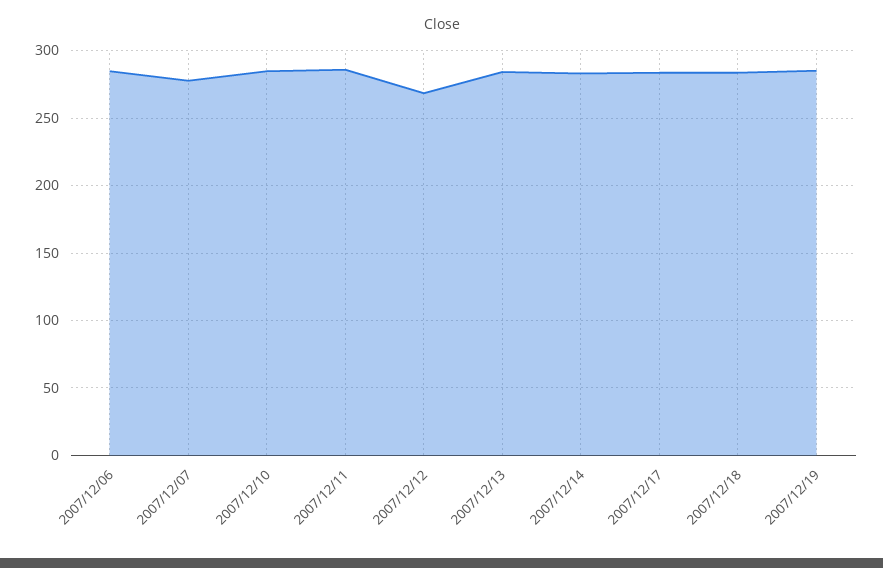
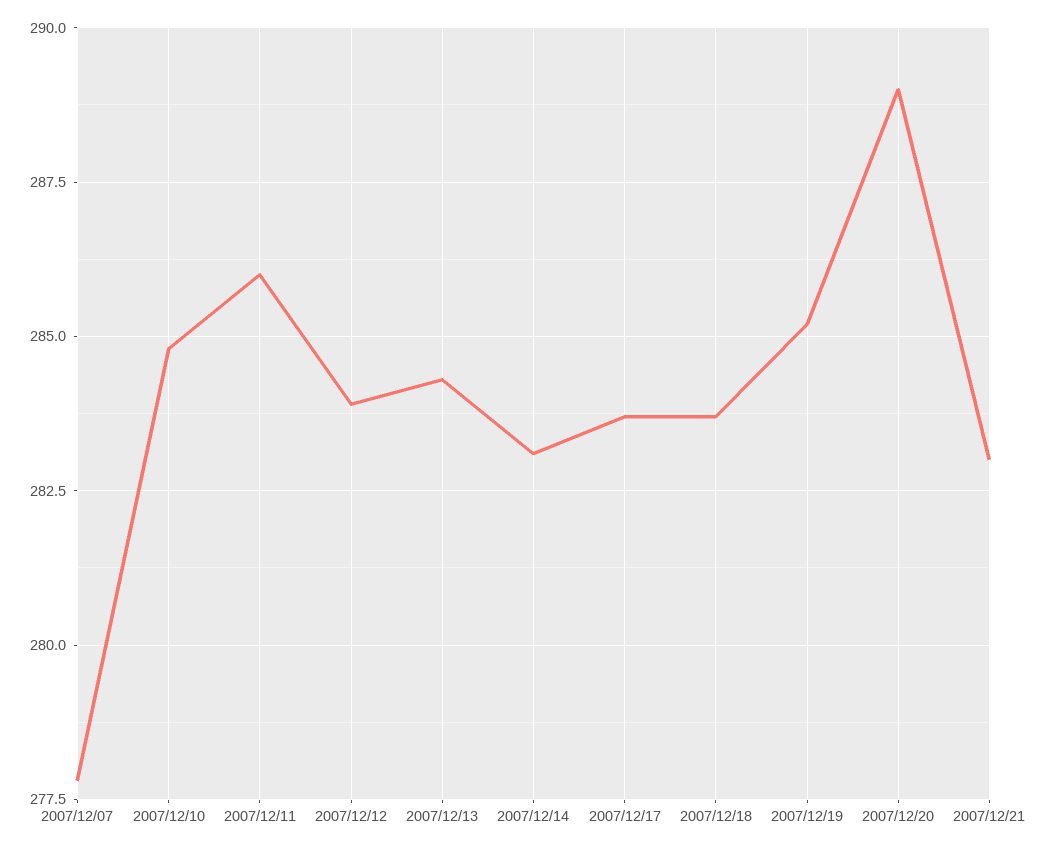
2007/12/06: 285 -> none
2007/12/12: 270 -> 284
2007/12/20: none -> 289
2007/12/21: none -> 283

